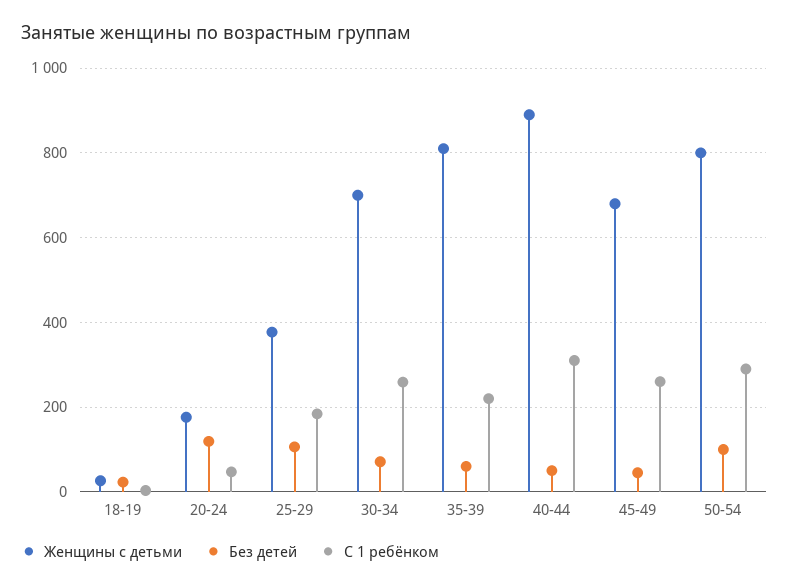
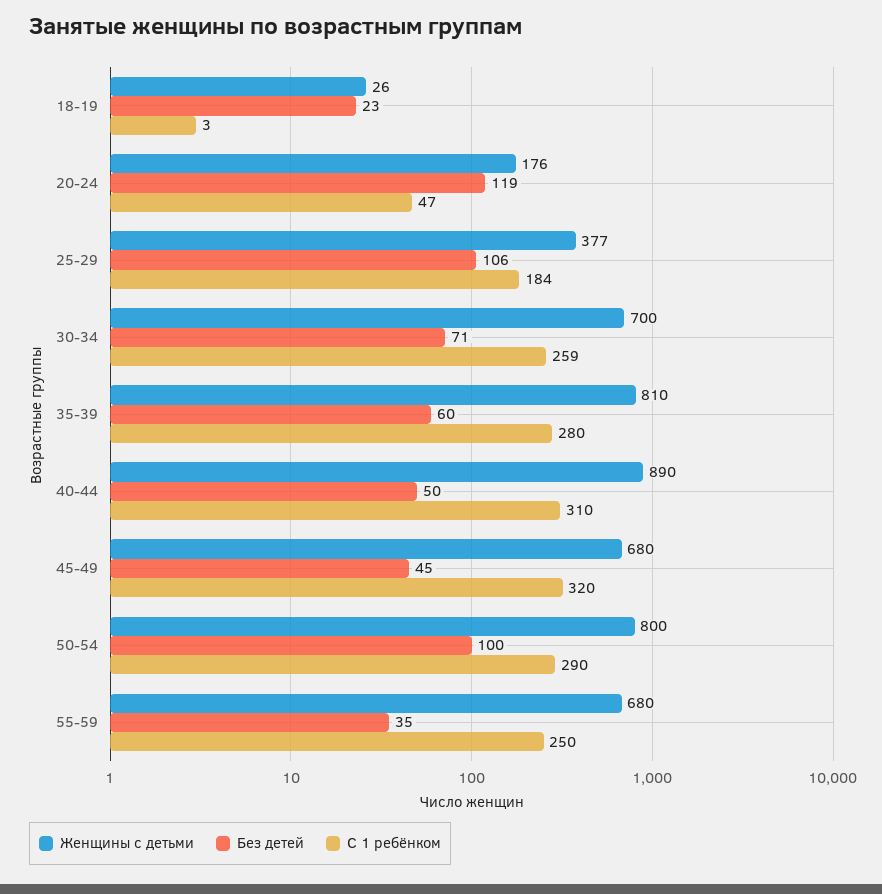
С 1 ребёнком, 35-39: 220 -> 280
С 1 ребёнком, 45-49: 260 -> 320
Женщины с детьми, 55-59: none -> 680
Без детей, 55-59: none -> 35
С 1 ребёнком, 55-59: none -> 250

